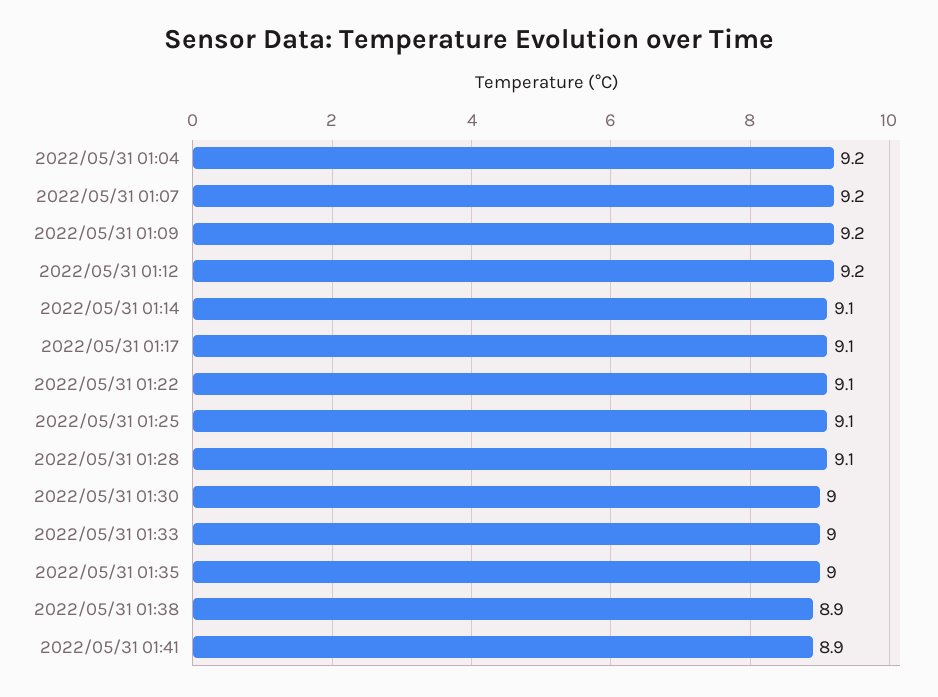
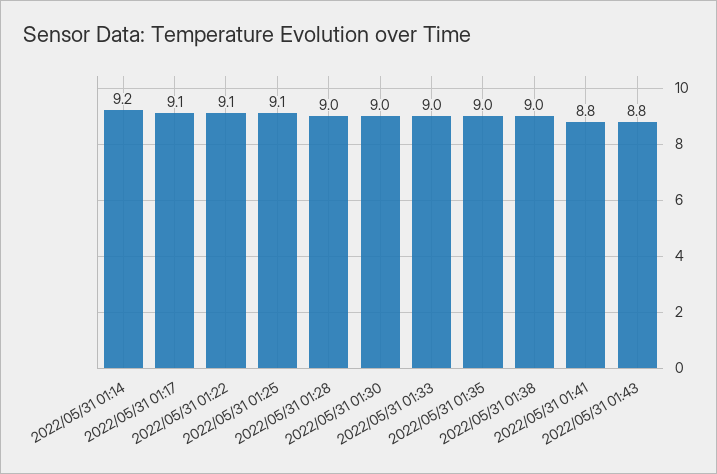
2022/05/31 01:04: 9.2 -> none
2022/05/31 01:07: 9.2 -> none
2022/05/31 01:09: 9.2 -> none
2022/05/31 01:12: 9.2 -> none
2022/05/31 01:14: 9.1 -> 9.2
2022/05/31 01:28: 9.1 -> 9
2022/05/31 01:38: 8.9 -> 9
2022/05/31 01:41: 8.9 -> 8.8
2022/05/31 01:43: none -> 8.8

